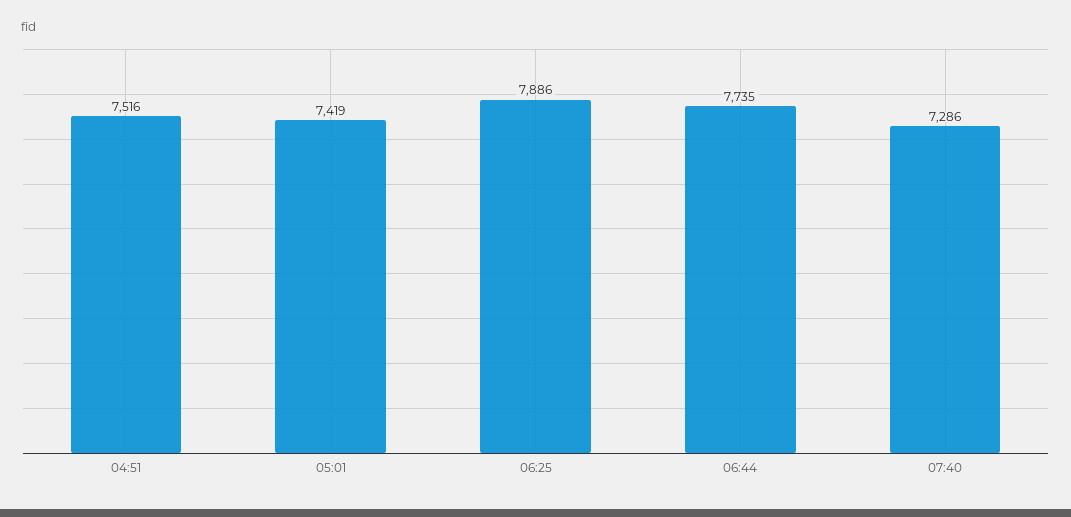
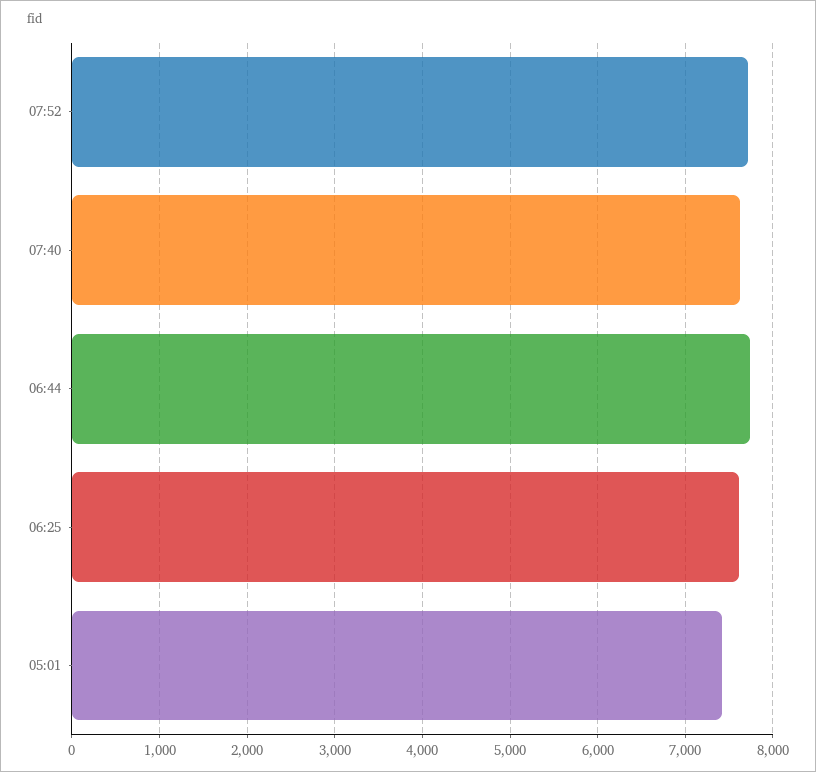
04:51: 7516 -> none
06:25: 7886 -> 7600
07:40: 7286 -> 7600
07:52: none -> 7700

